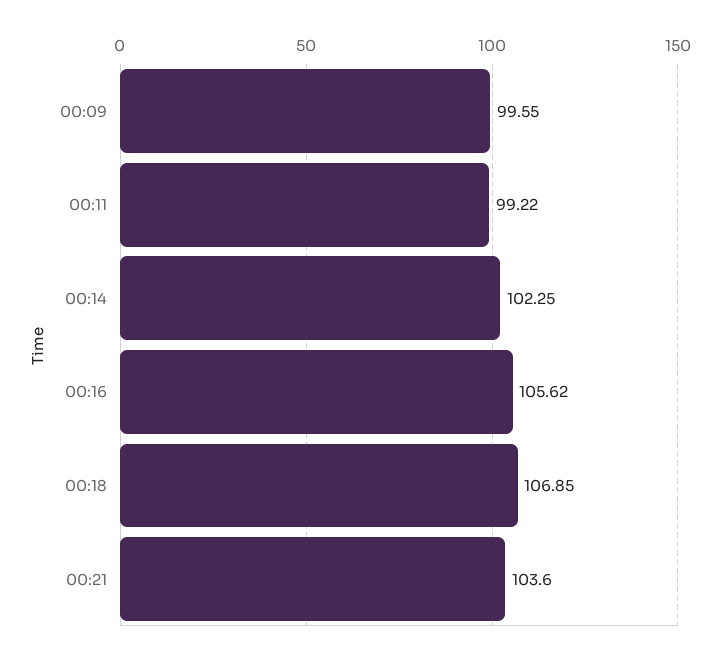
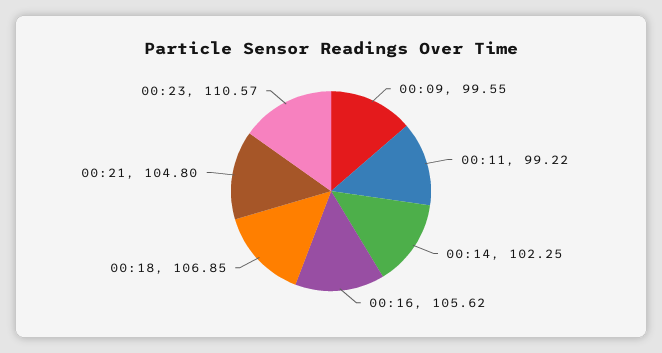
00:21: 103.6 -> 104.8
00:23: none -> 110.57

